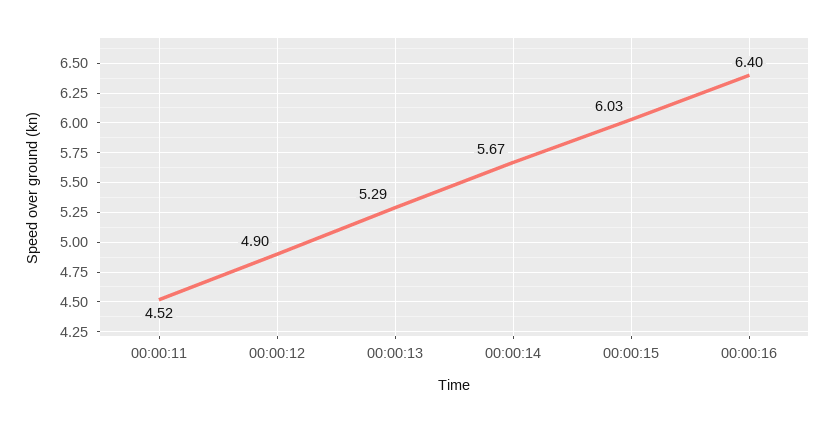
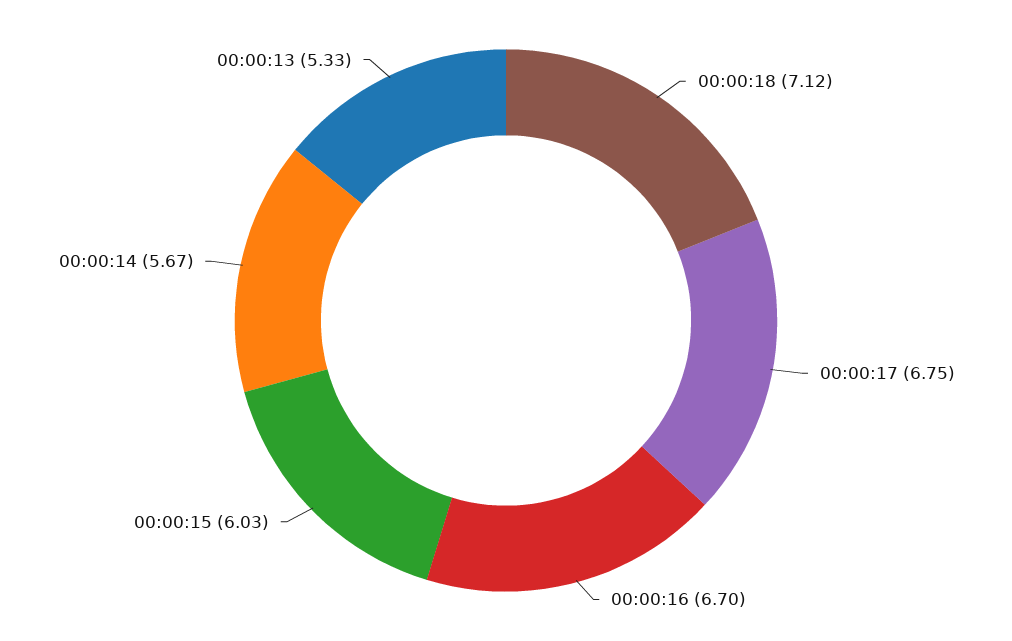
00:00:11: 4.52 -> none
00:00:12: 4.9 -> none
00:00:13: 5.29 -> 5.33
00:00:16: 6.4 -> 6.7
00:00:18: none -> 7.12
00:00:17: none -> 6.75

